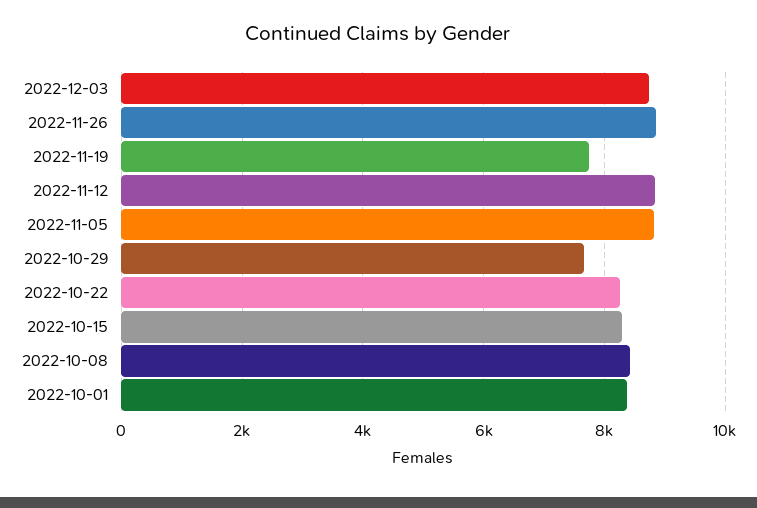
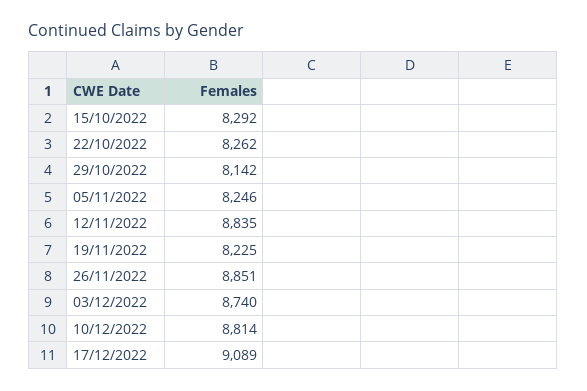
2022-11-19: 7800 -> 8225
2022-11-05: 8800 -> 8246
2022-10-29: 7600 -> 8142
2022-10-08: 8400 -> none
2022-10-01: 8400 -> none
10/12/2022: none -> 8814
17/12/2022: none -> 9089

